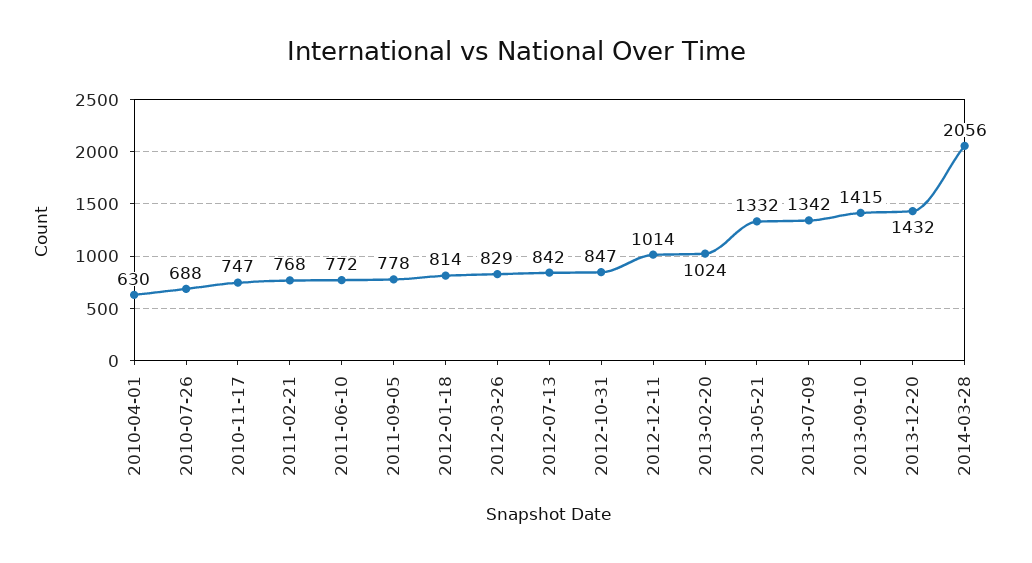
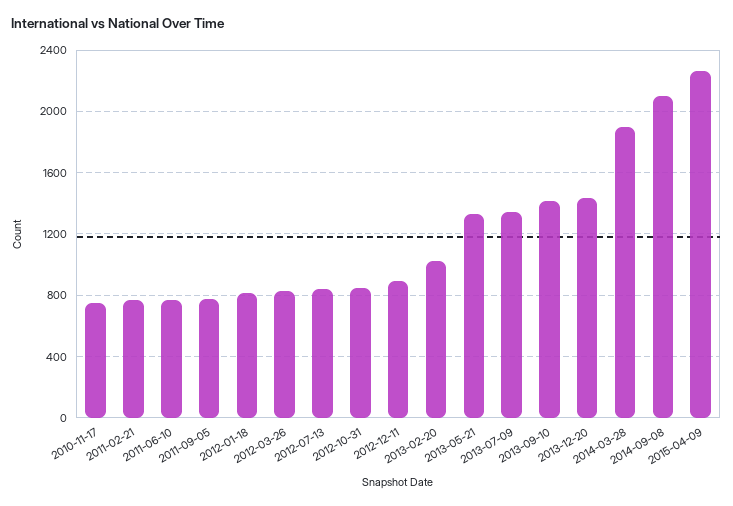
2010-04-01: 630 -> none
2010-07-26: 688 -> none
2012-12-11: 1014 -> 900
2014-03-28: 2056 -> 1900
2014-09-08: none -> 2100
2015-04-09: none -> 2250

